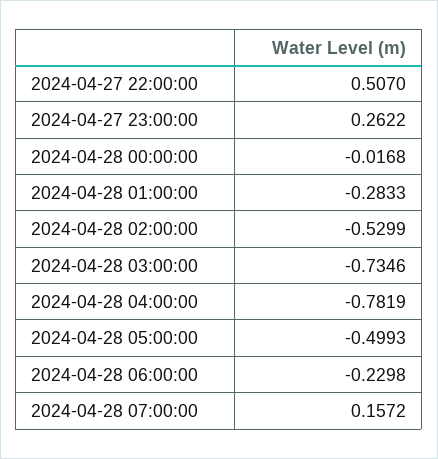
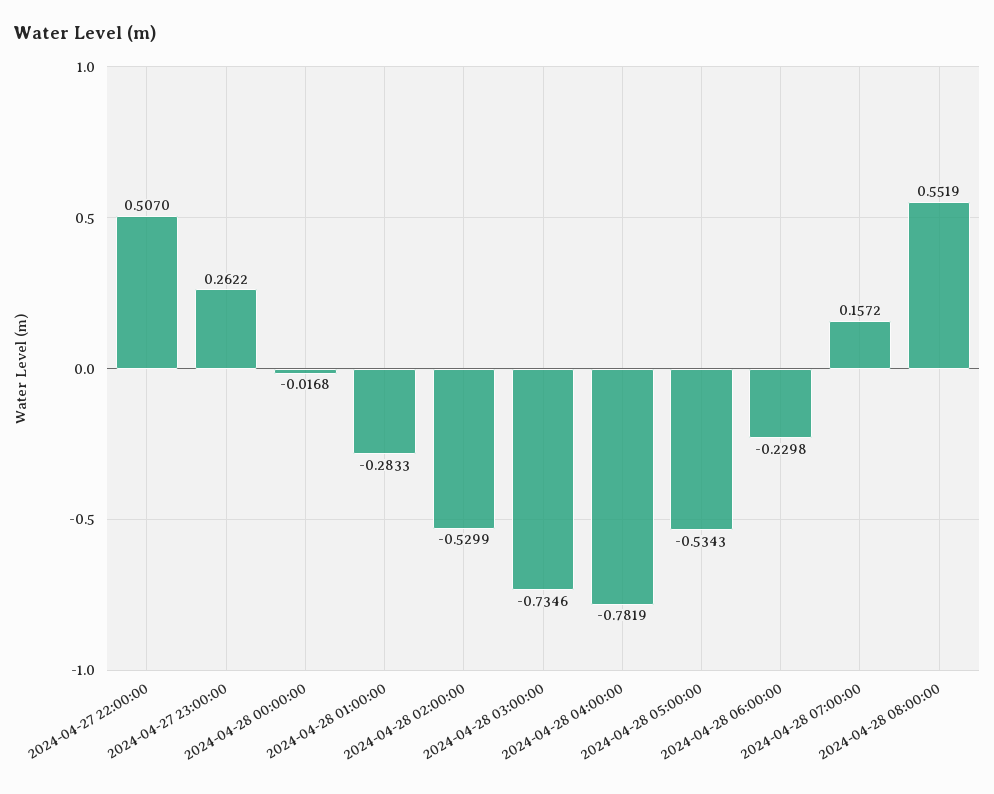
2024-04-28 05:00:00: -0.4993 -> -0.5343
2024-04-28 08:00:00: none -> 0.5519

